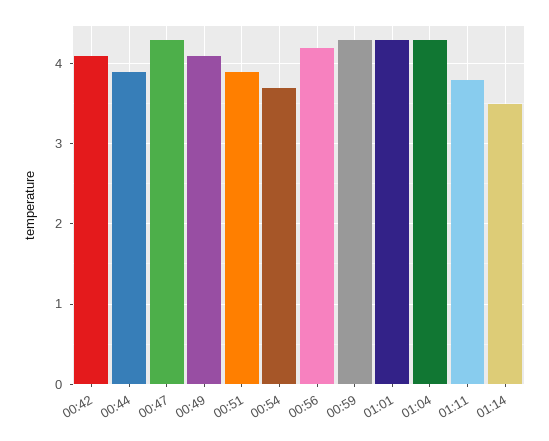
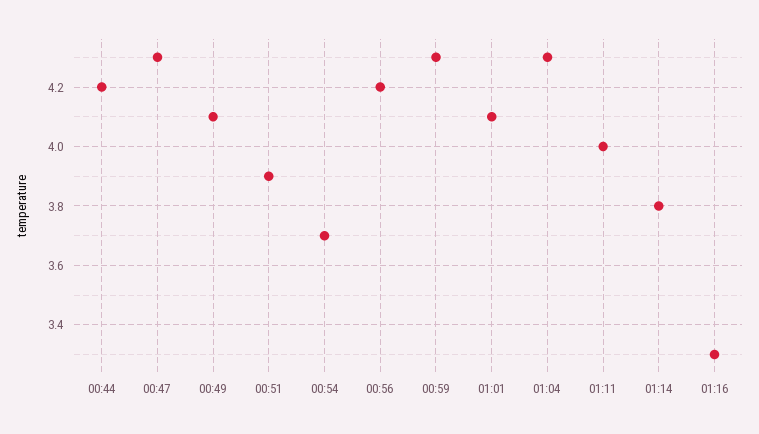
00:42: 4.1 -> none
00:44: 3.9 -> 4.2
01:01: 4.3 -> 4.1
01:11: 3.8 -> 4
01:14: 3.5 -> 3.8
01:16: none -> 3.3

